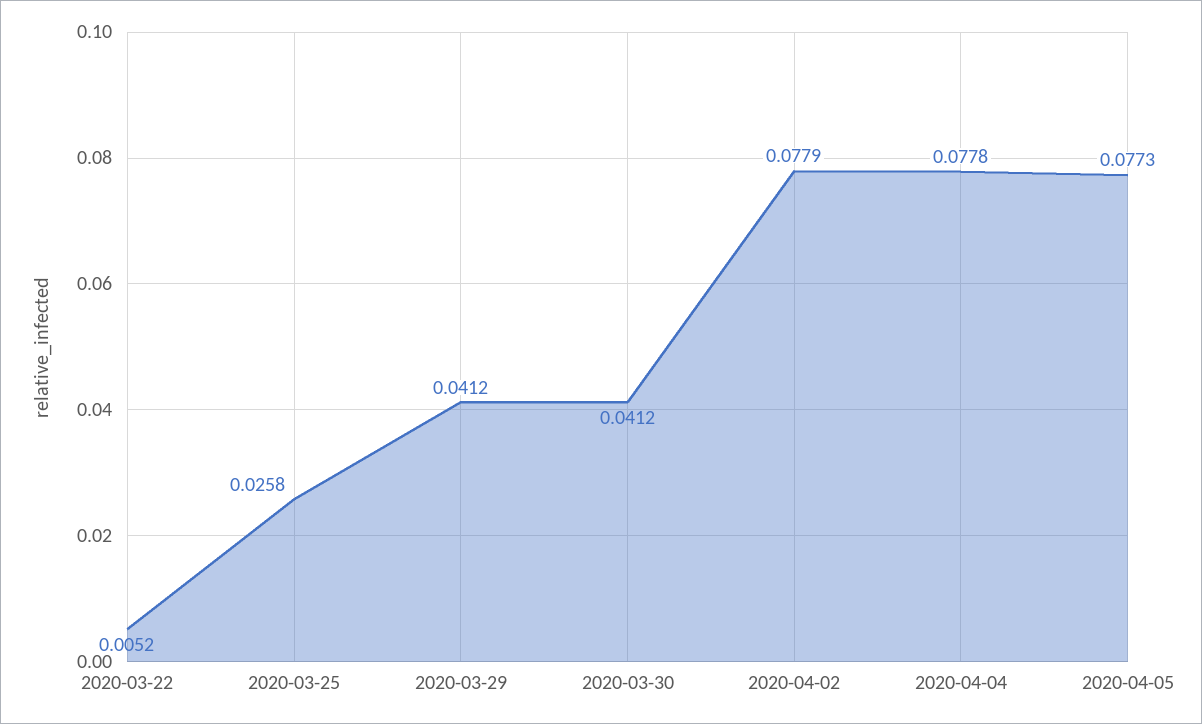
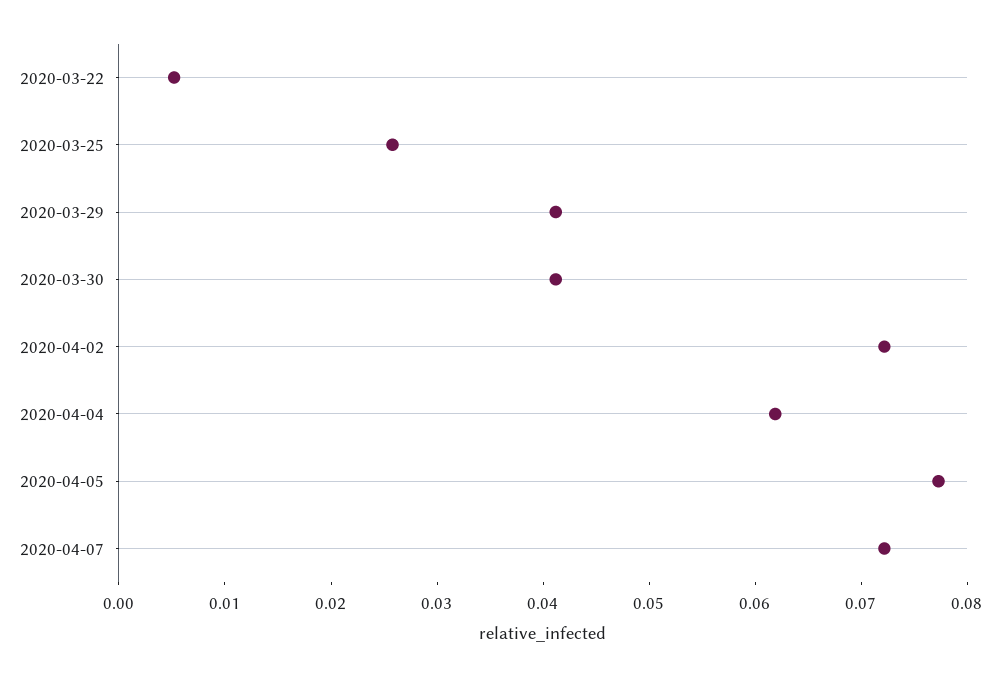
2020-04-02: 0.0779 -> 0.072
2020-04-04: 0.0778 -> 0.062
2020-04-07: none -> 0.072

